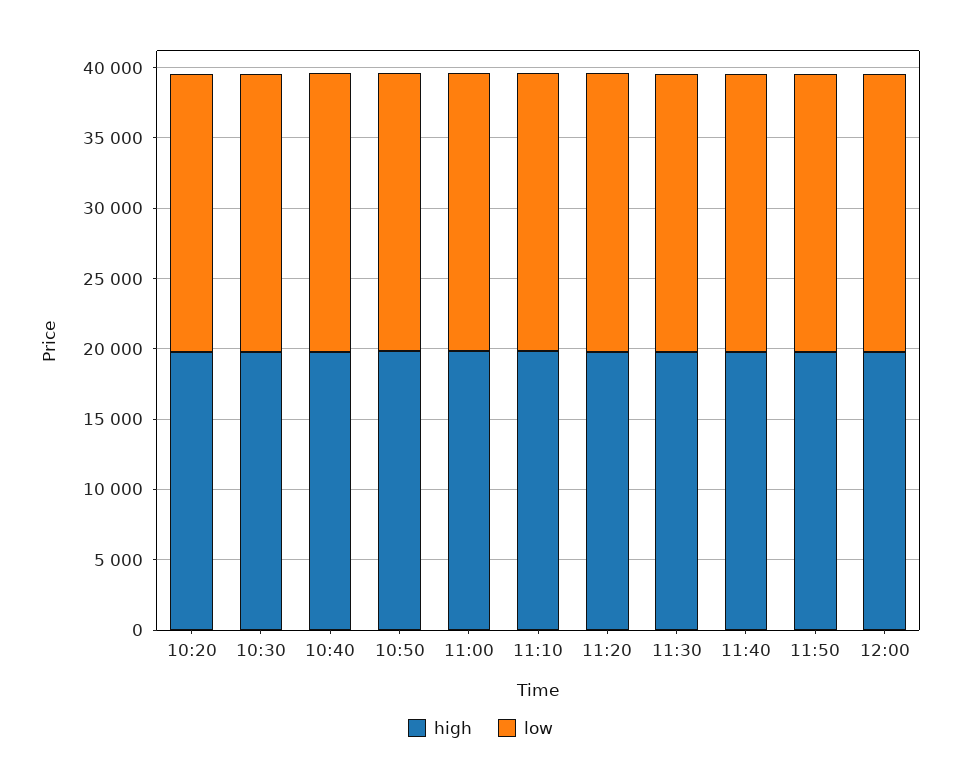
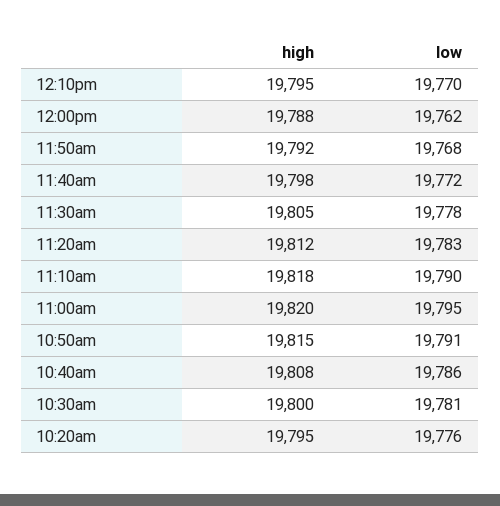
high, 12:10pm: none -> 19795
low, 12:10pm: none -> 19770

